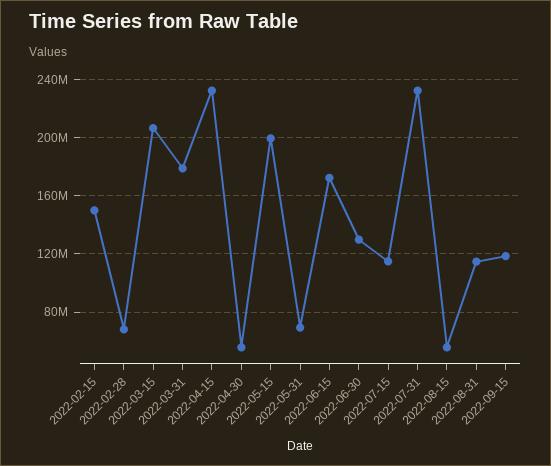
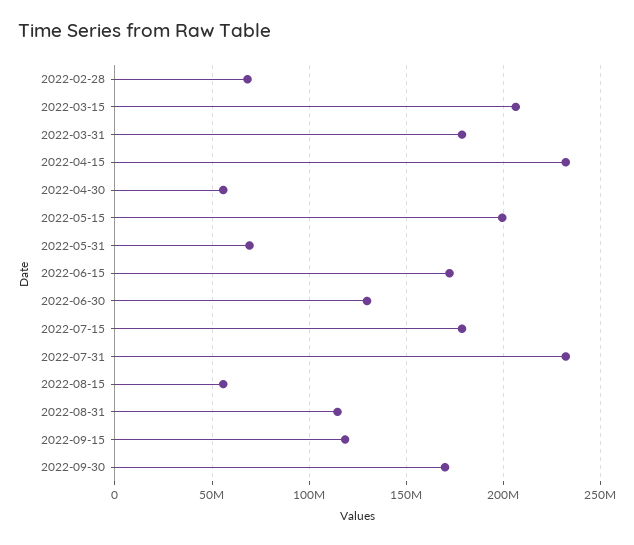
2022-02-15: 150000000 -> none
2022-07-15: 115000000 -> 180000000
2022-09-30: none -> 170000000

